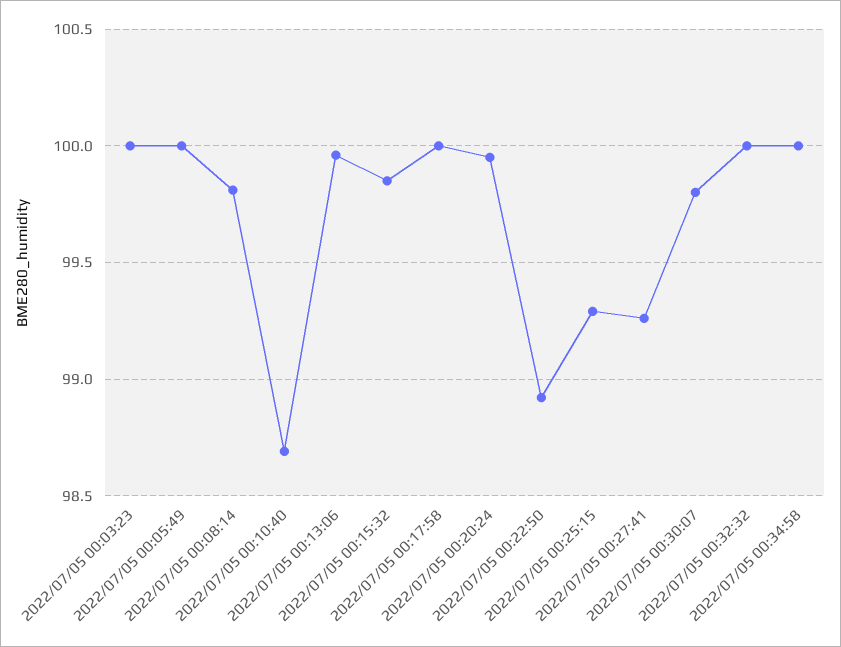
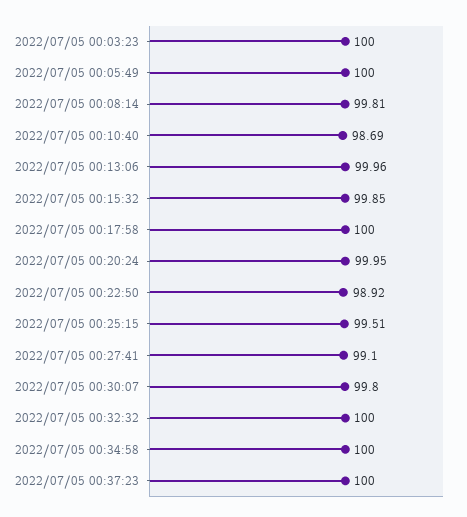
2022/07/05 00:25:15: 99.3 -> 99.51
2022/07/05 00:27:41: 99.25 -> 99.1
2022/07/05 00:37:23: none -> 100

